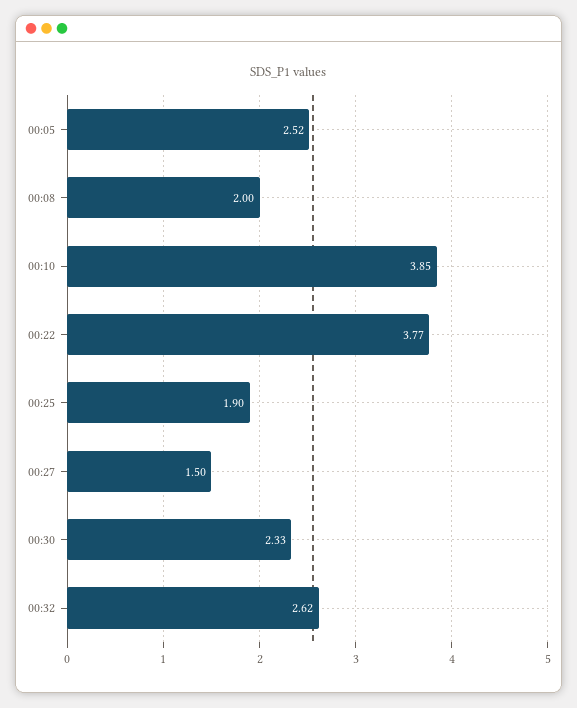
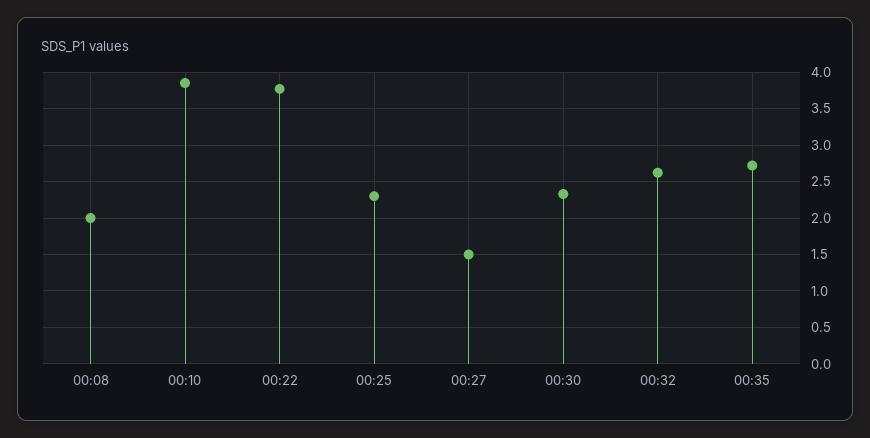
00:05: 2.52 -> none
00:25: 1.9 -> 2.3
00:35: none -> 2.7

